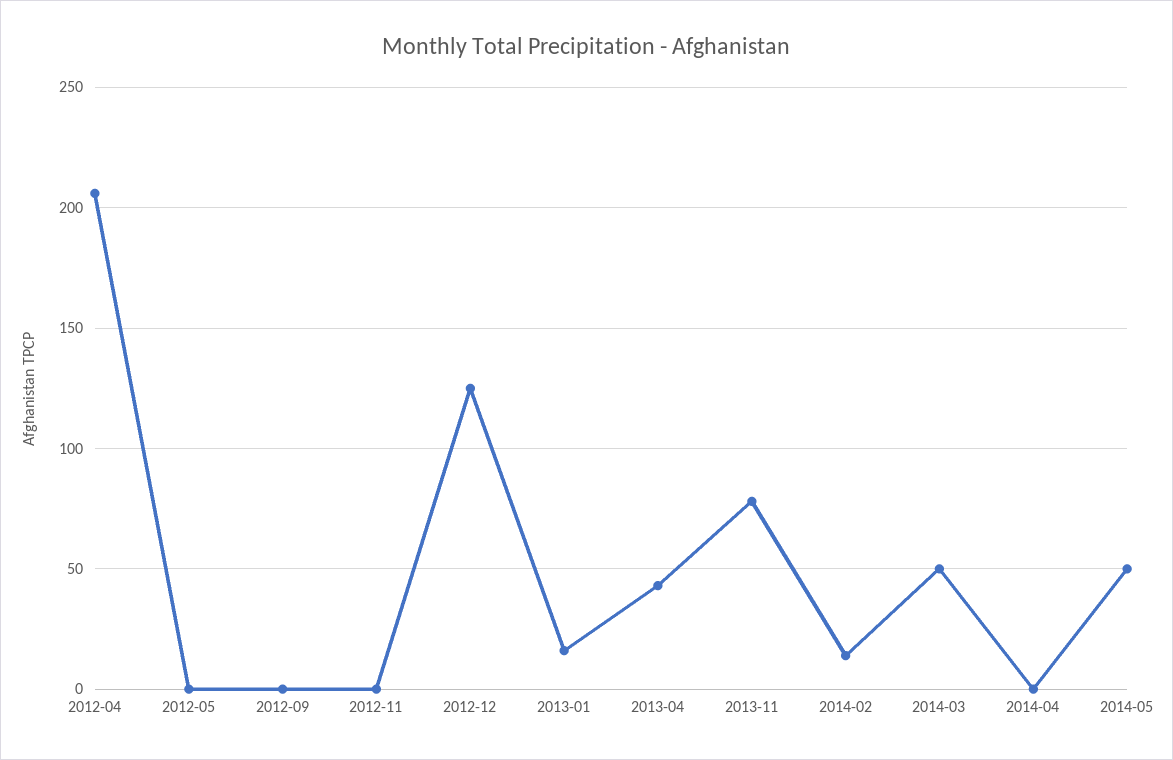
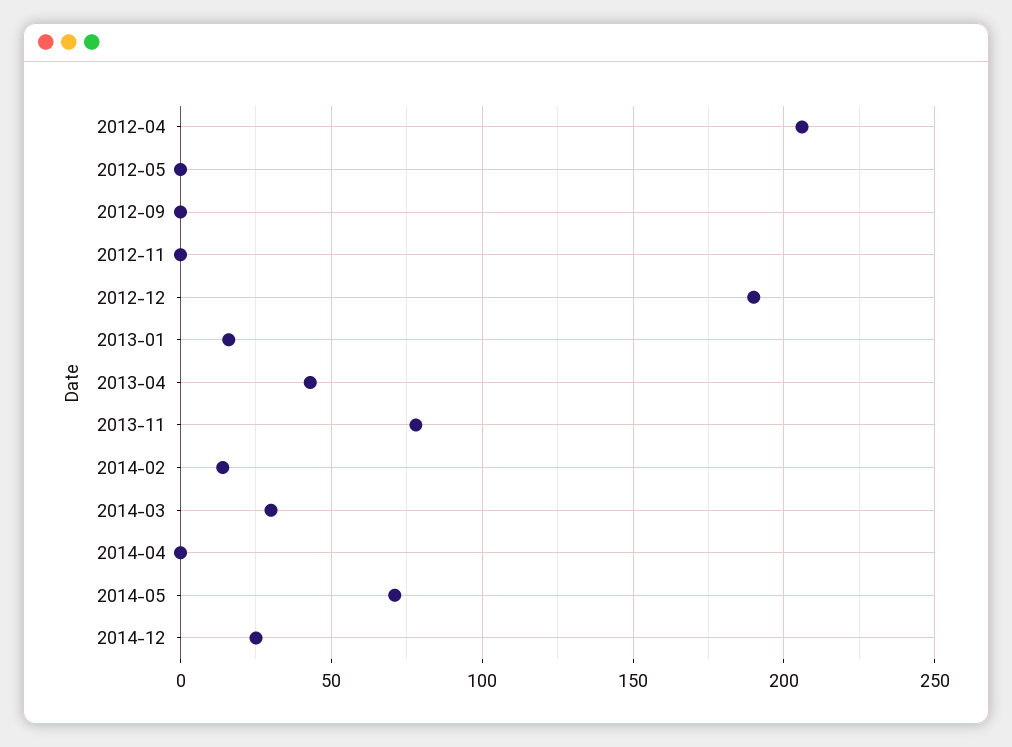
2012-12: 125 -> 190
2014-03: 50 -> 30
2014-05: 50 -> 70
2014-12: none -> 25

